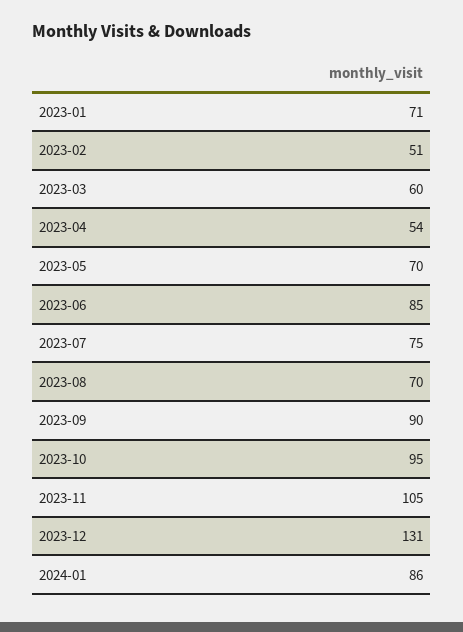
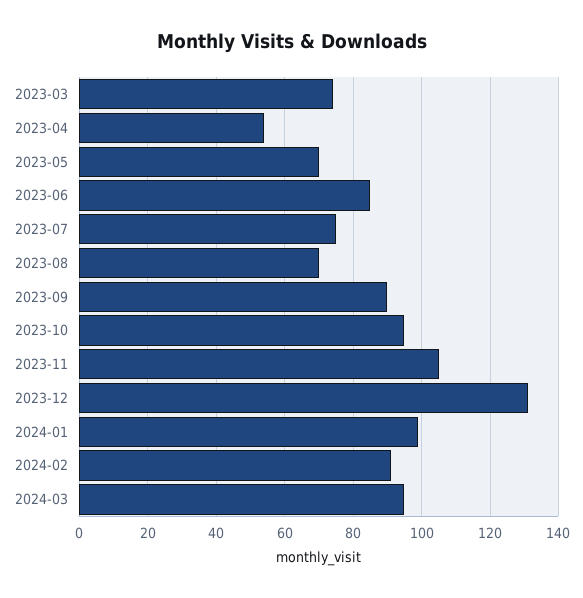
2023-01: 71 -> none
2023-02: 51 -> none
2023-03: 60 -> 75
2024-01: 86 -> 100
2024-02: none -> 90
2024-03: none -> 95

